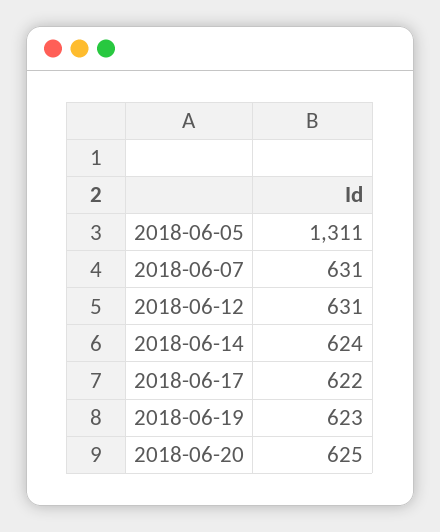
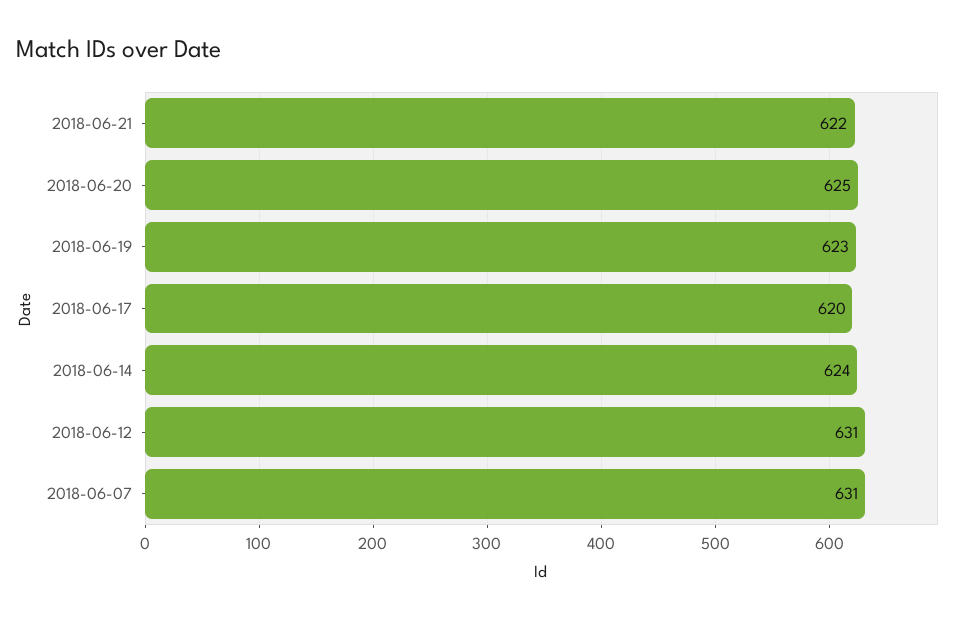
2018-06-05: 1311 -> none
2018-06-17: 622 -> 620
2018-06-21: none -> 622

